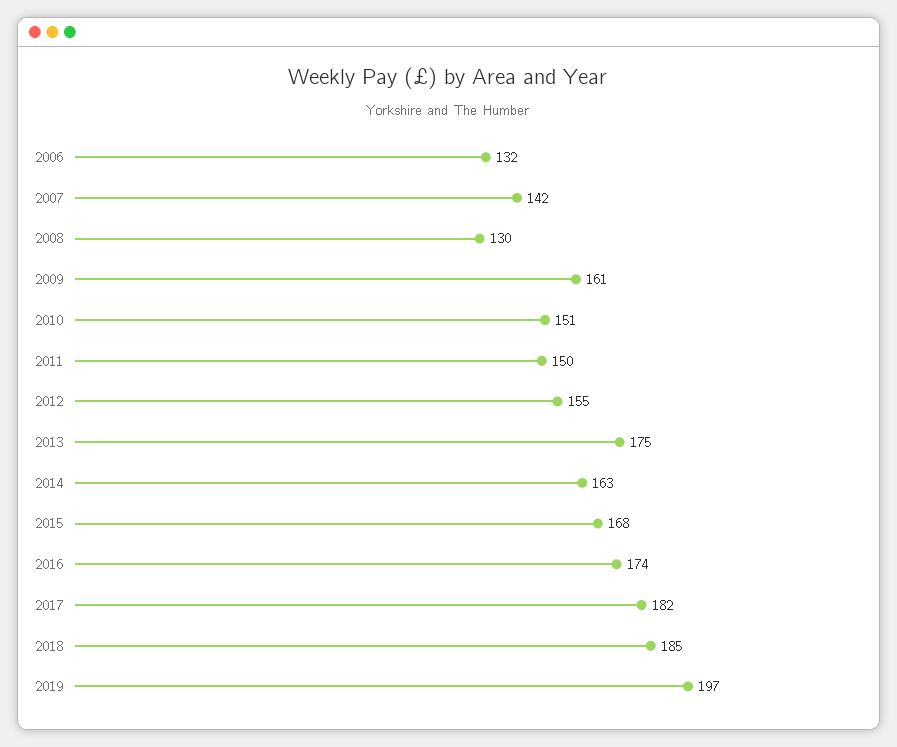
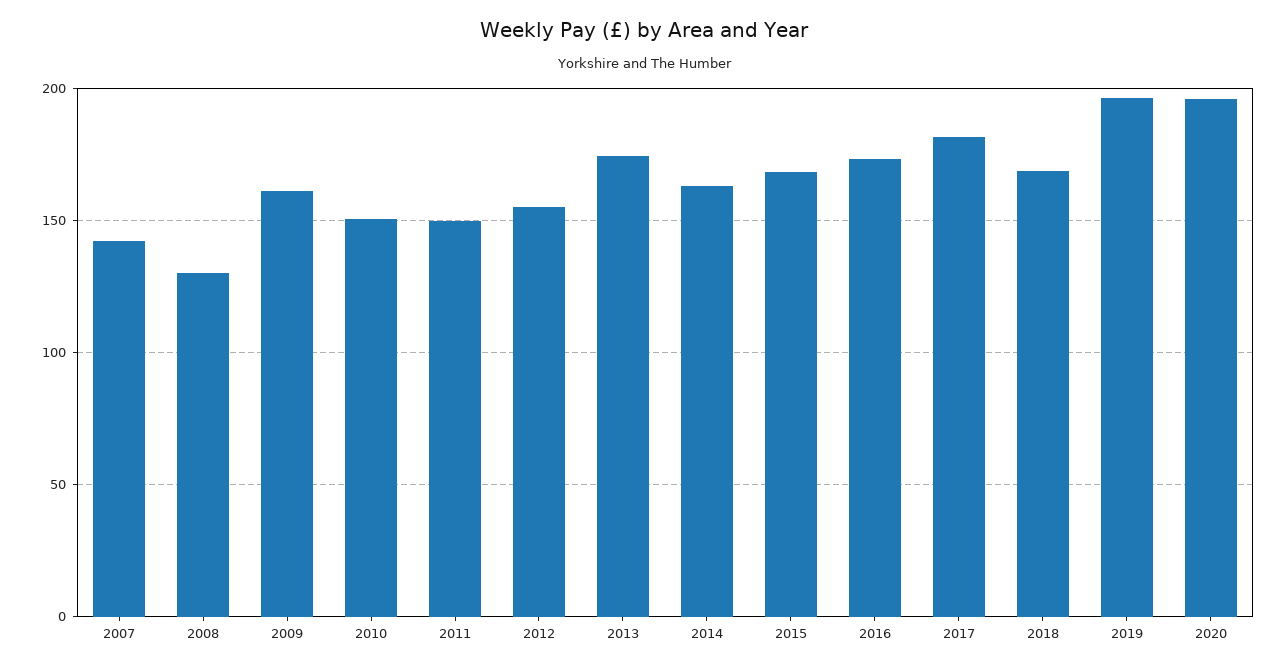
2006: 132 -> none
2018: 185 -> 170
2020: none -> 195

